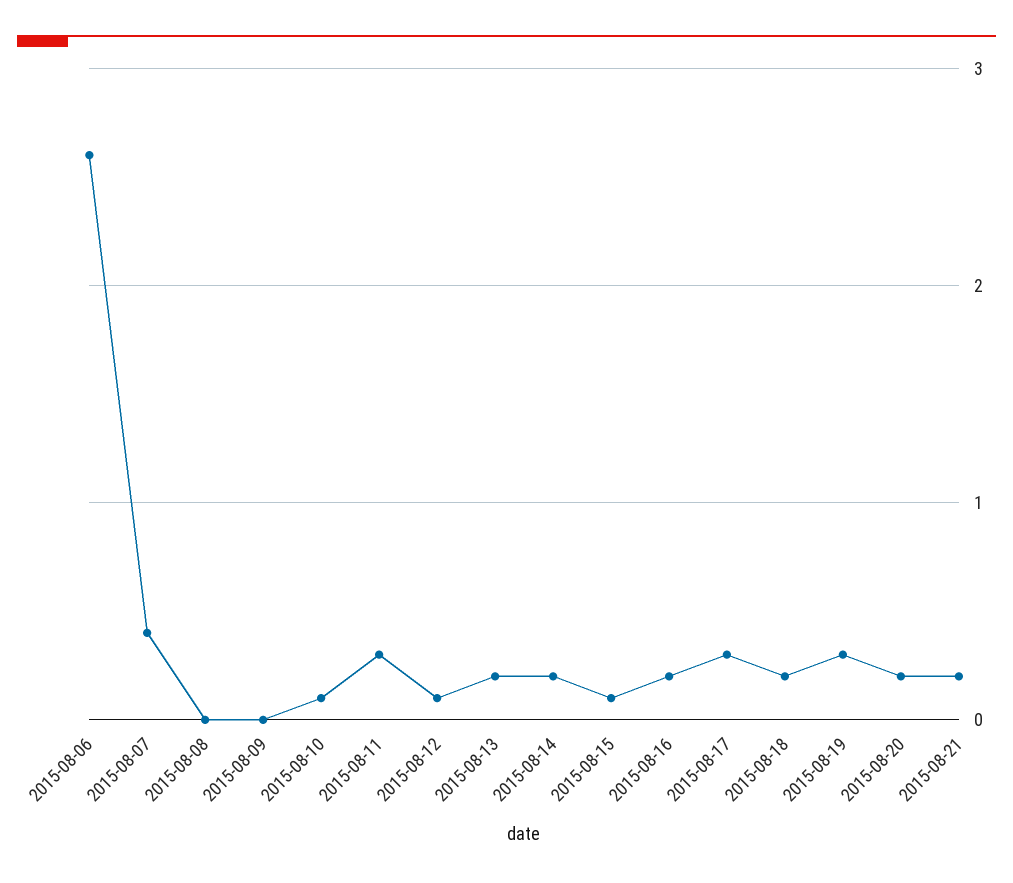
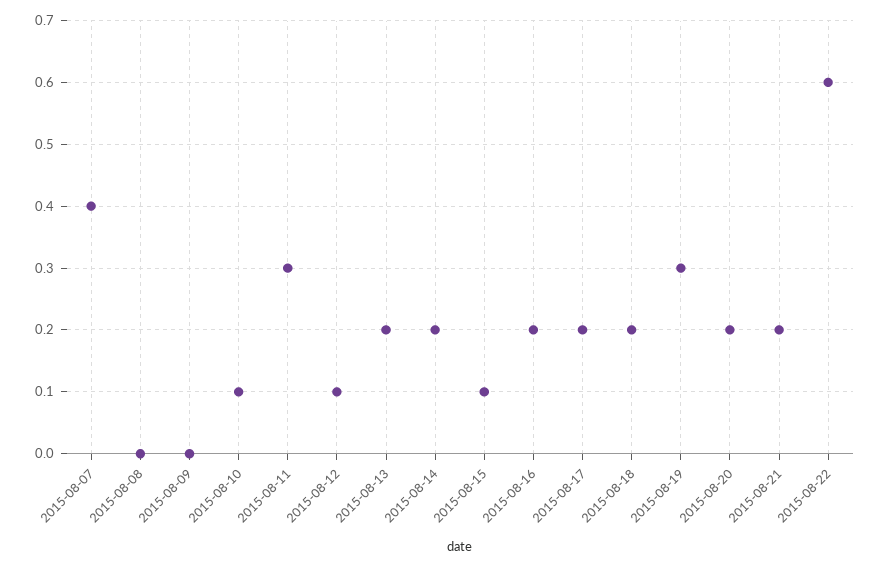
2015-08-06: 2.6 -> none
2015-08-17: 0.3 -> 0.2
2015-08-22: none -> 0.6

